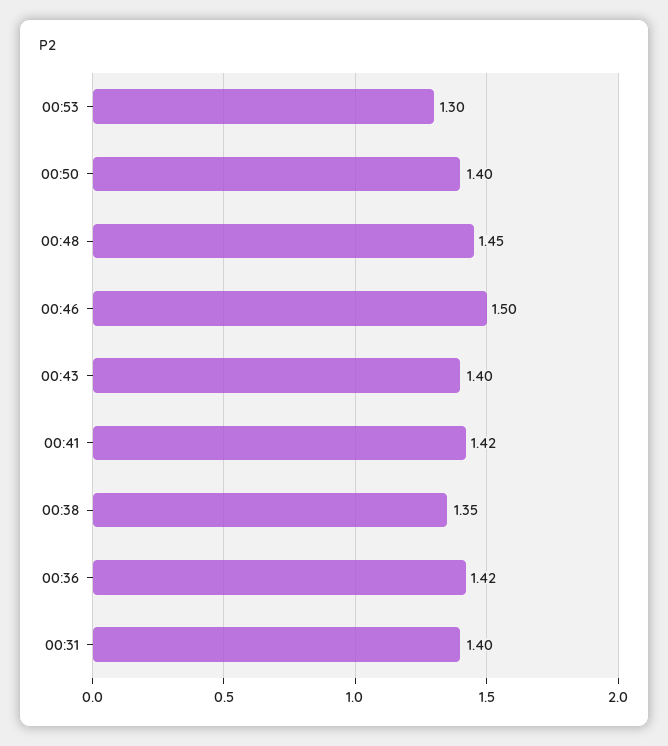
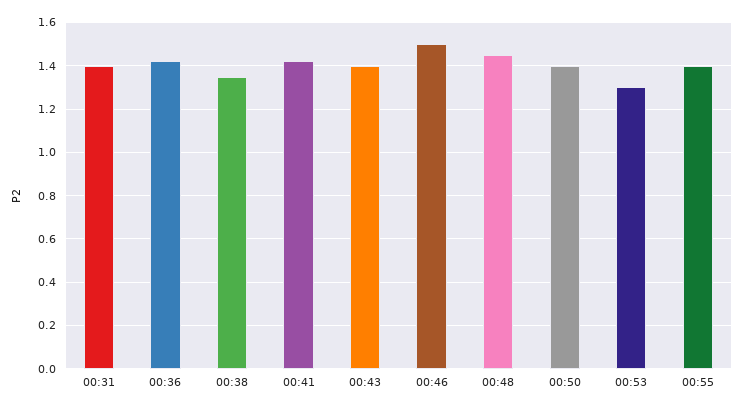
00:55: none -> 1.4

